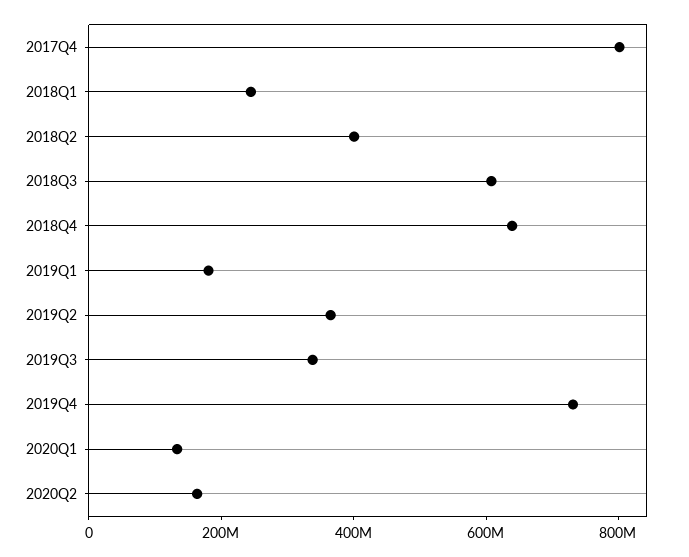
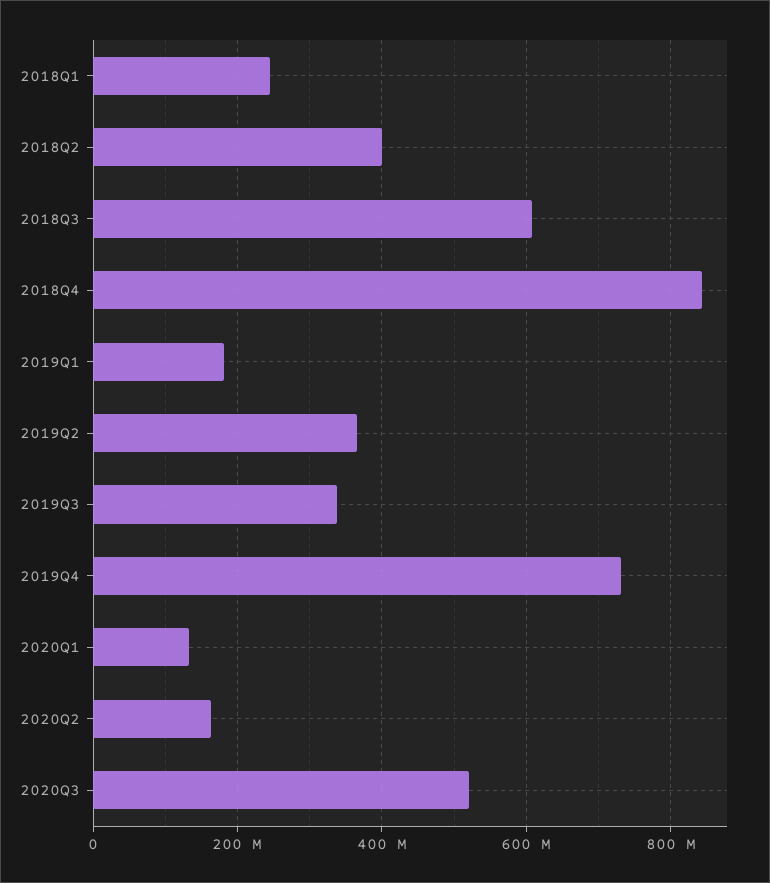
2017Q4: 800000000 -> none
2018Q4: 650000000 -> 840000000
2020Q3: none -> 520000000

